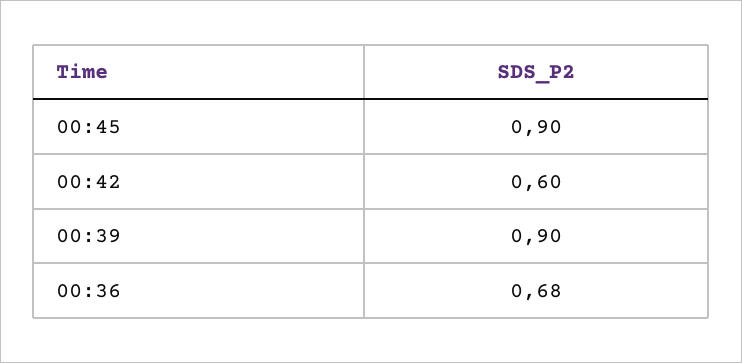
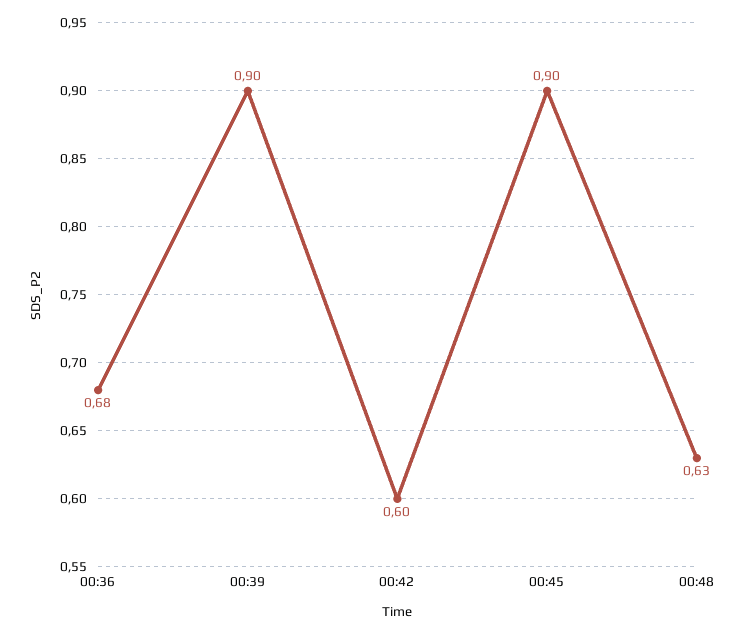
00:48: none -> 0.63

